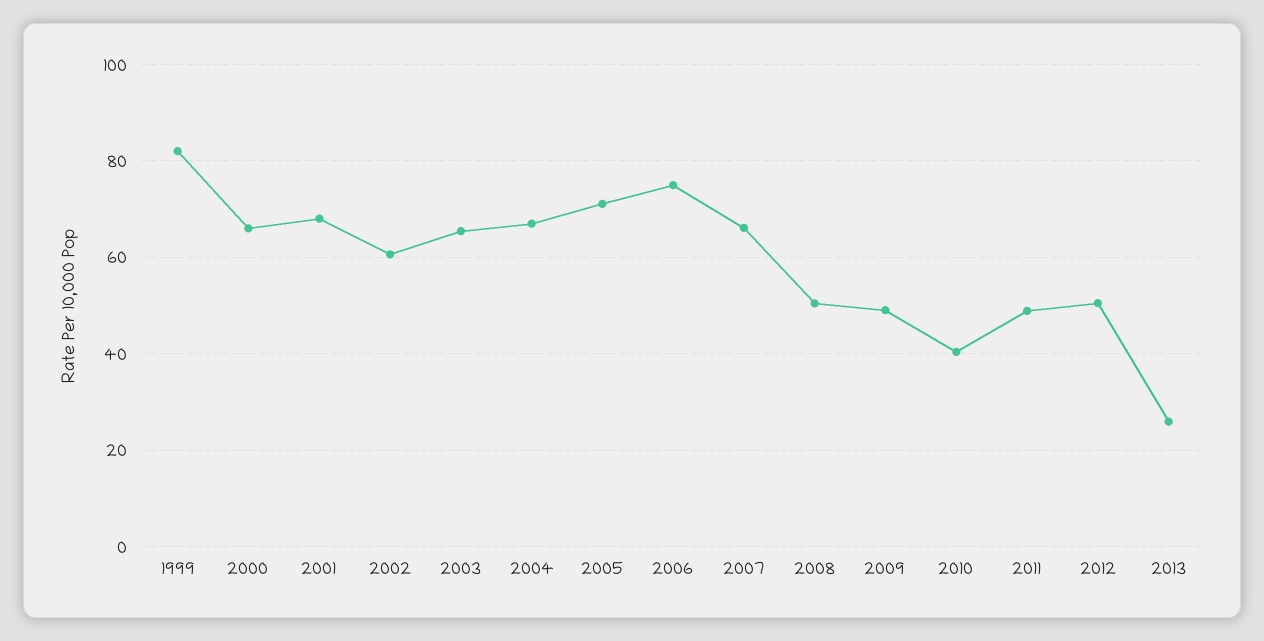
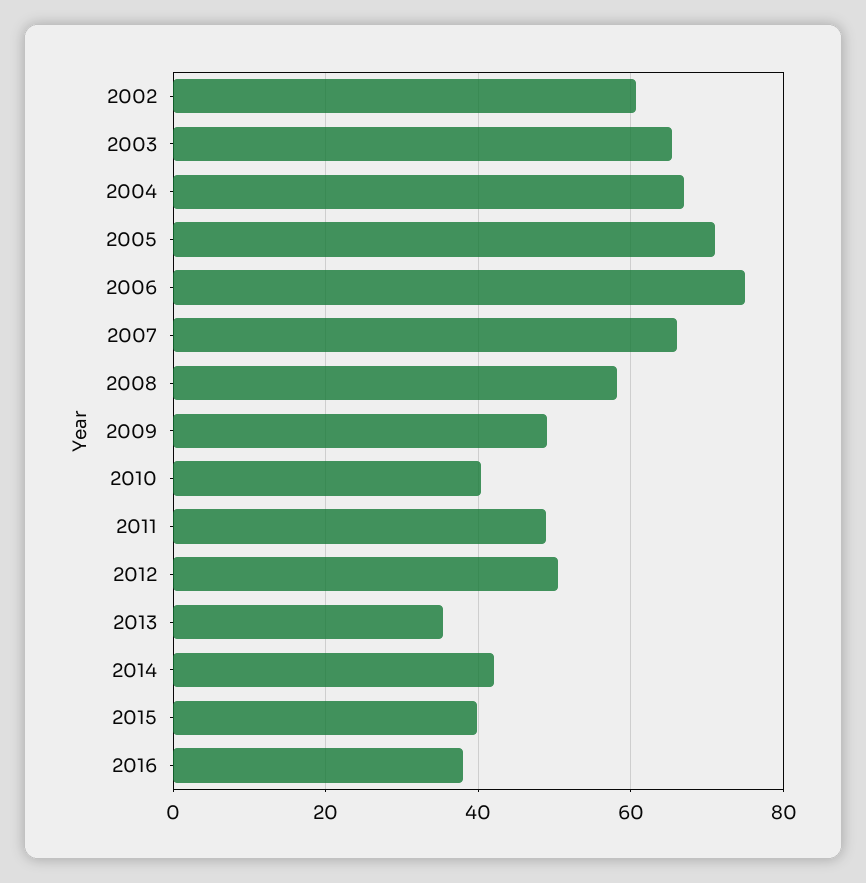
1999: 82 -> none
2000: 66 -> none
2001: 68 -> none
2008: 50 -> 58
2013: 26 -> 36
2014: none -> 42
2015: none -> 40
2016: none -> 38

